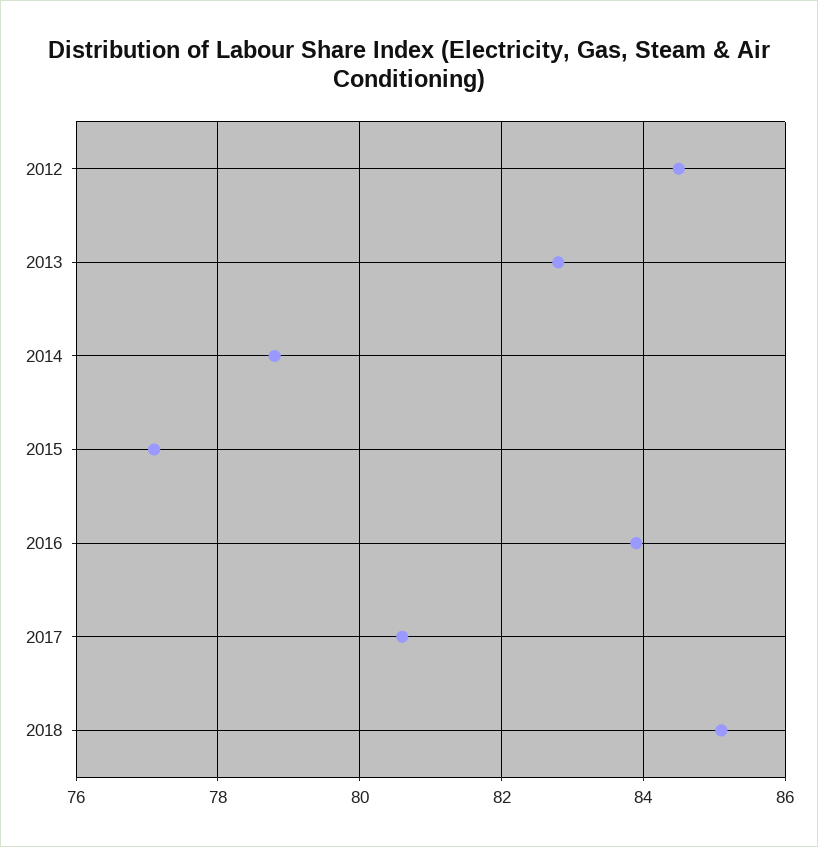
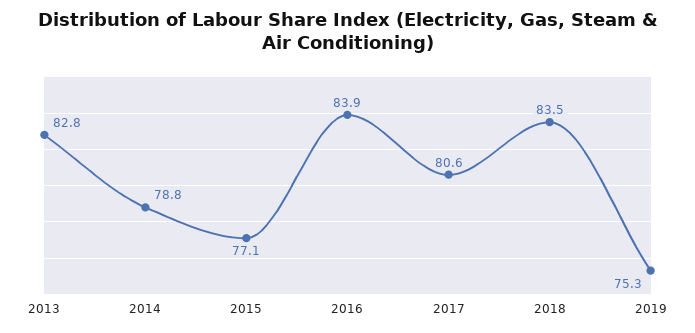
2012: 84.5 -> none
2018: 85 -> 83.5
2019: none -> 75.3

